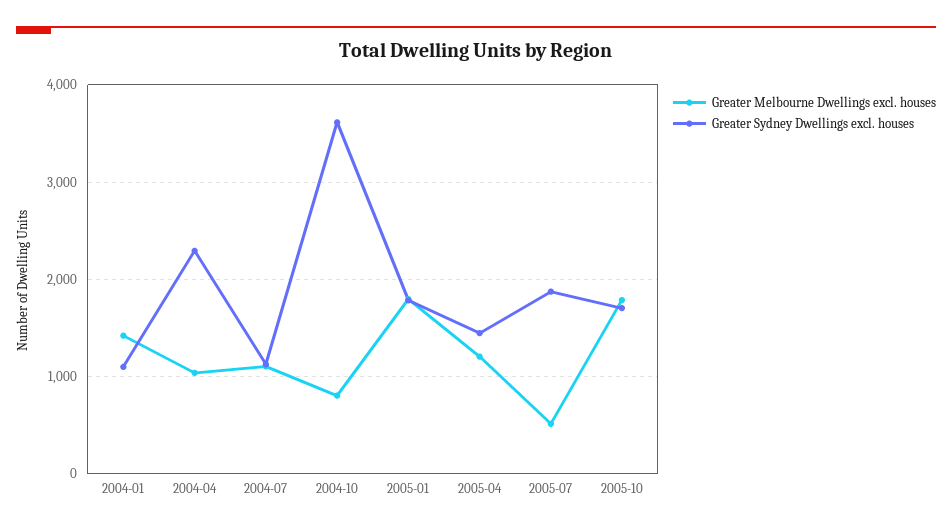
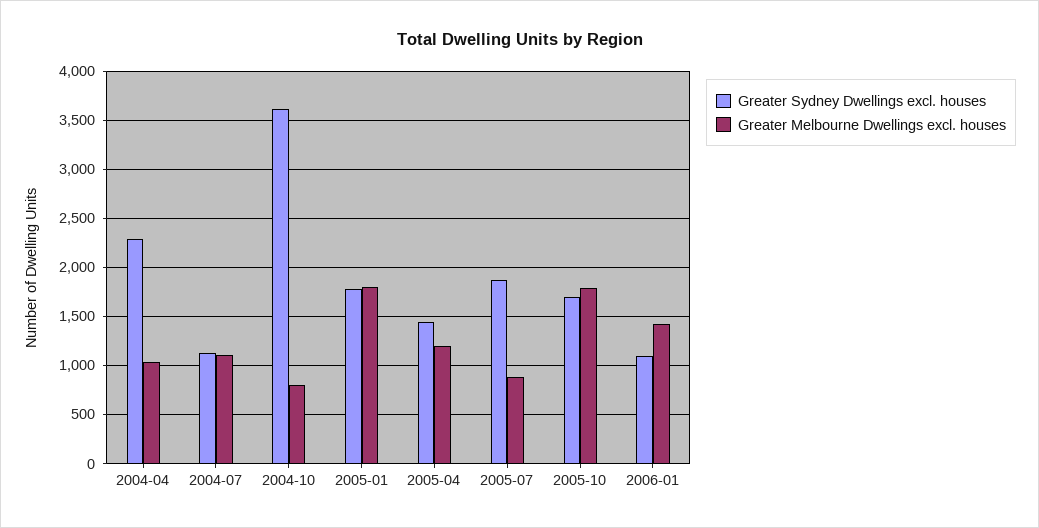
Greater Melbourne Dwellings excl. houses, 2004-01: 1400 -> none
Greater Sydney Dwellings excl. houses, 2004-01: 1100 -> none
Greater Melbourne Dwellings excl. houses, 2005-07: 500 -> 900
Greater Sydney Dwellings excl. houses, 2006-01: none -> 1100
Greater Melbourne Dwellings excl. houses, 2006-01: none -> 1400

